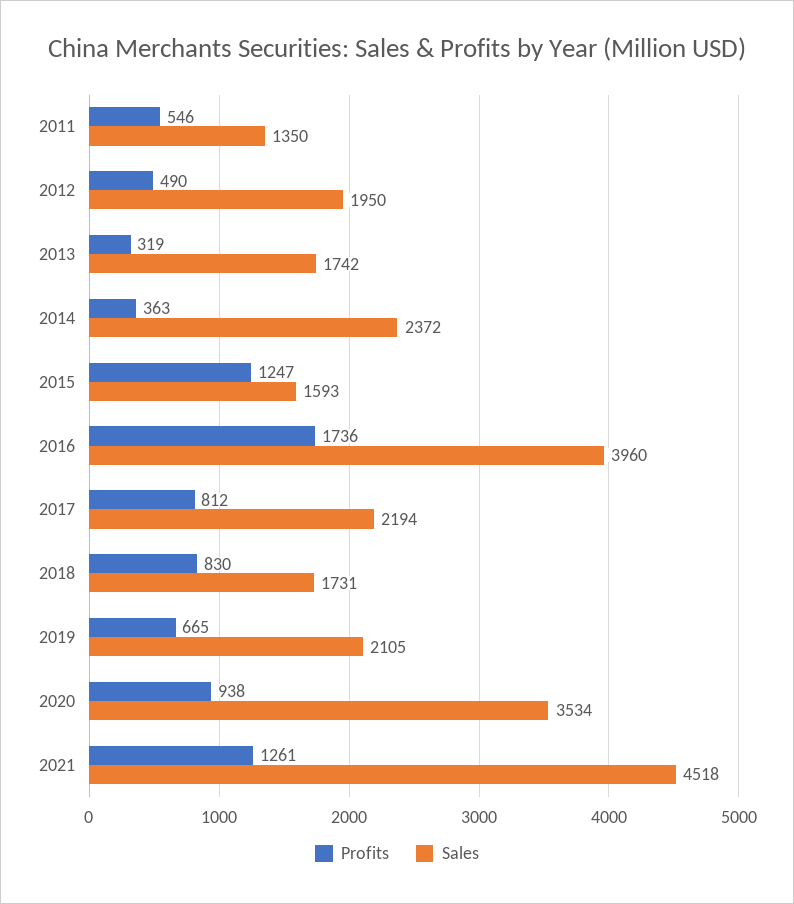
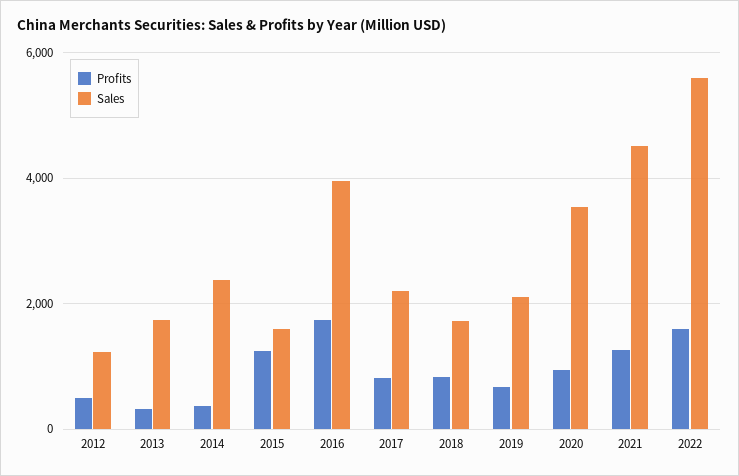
Profits, 2011: 546 -> none
Sales, 2011: 1350 -> none
Sales, 2012: 1950 -> 1200
Profits, 2022: none -> 1600
Sales, 2022: none -> 5600

